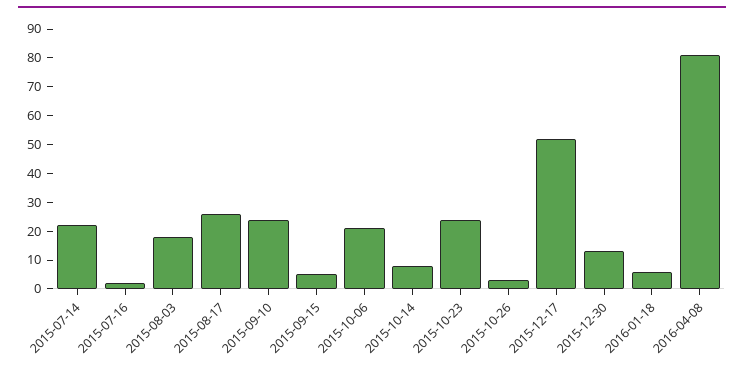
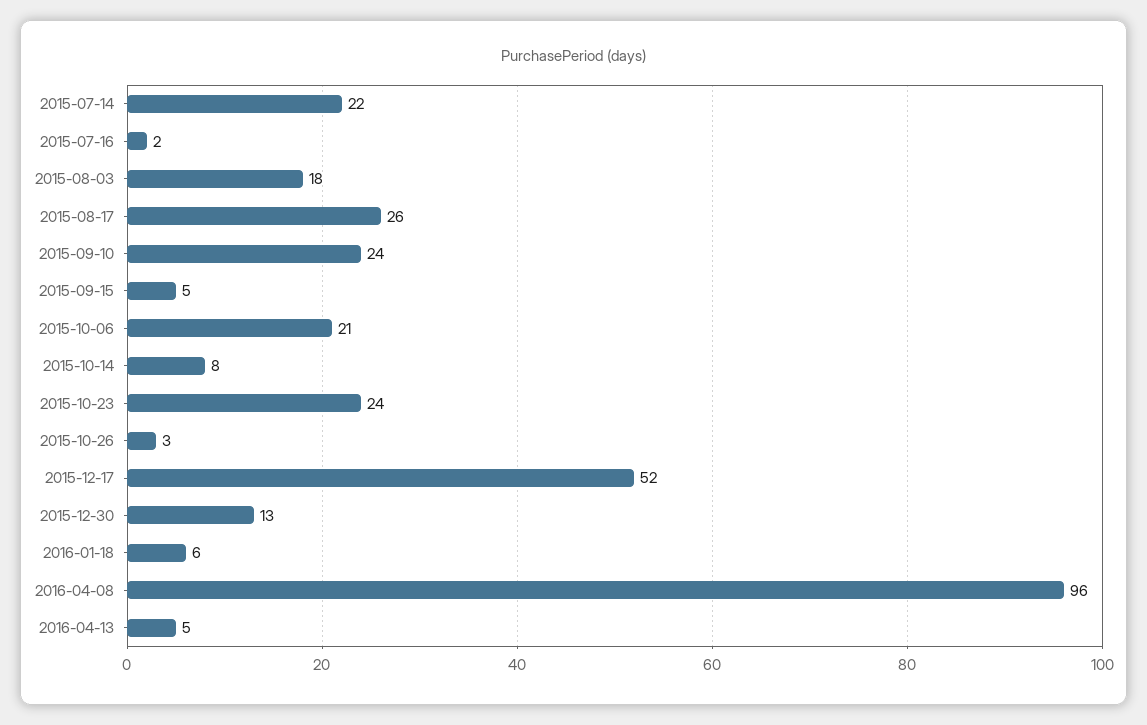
2016-04-08: 80 -> 96
2016-04-13: none -> 5

